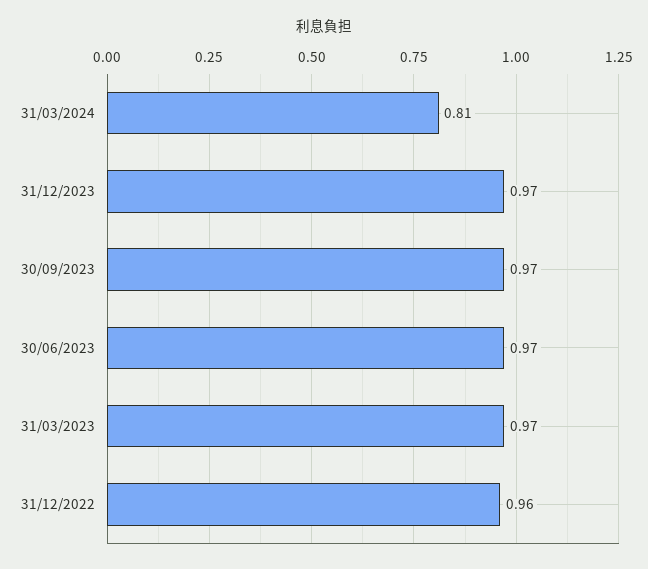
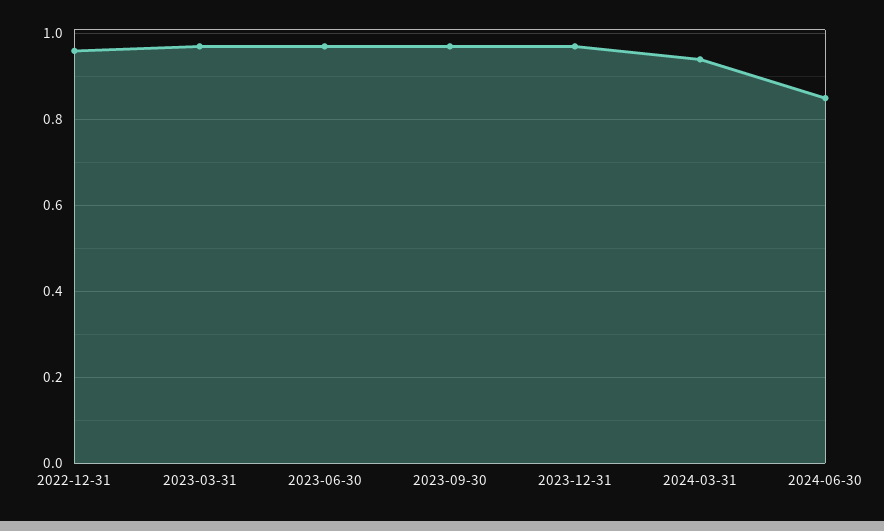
31/03/2024: 0.81 -> 0.95
2024-06-30: none -> 0.85

